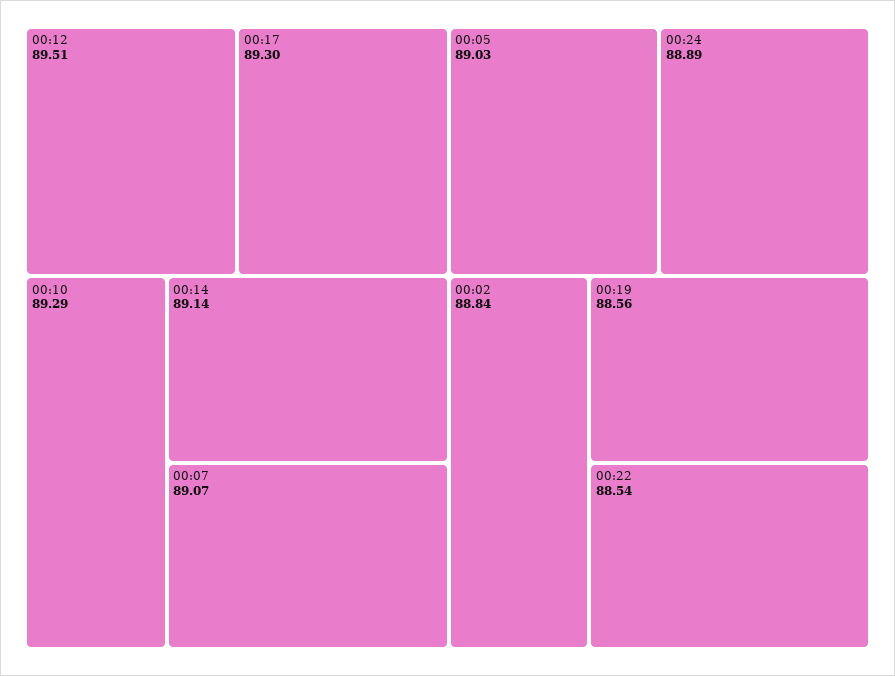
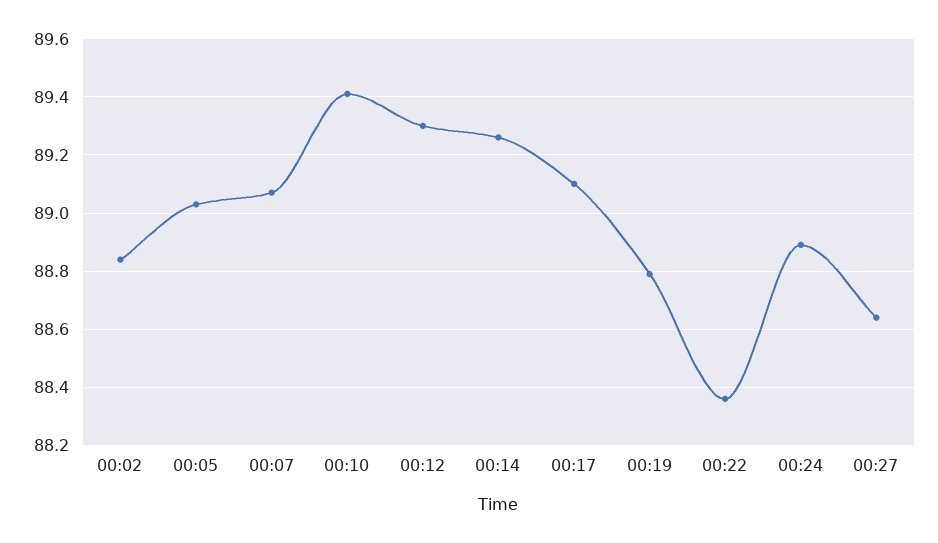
00:12: 89.51 -> 89.3
00:17: 89.3 -> 89.1
00:10: 89.29 -> 89.4
00:14: 89.14 -> 89.25
00:19: 88.56 -> 88.8
00:22: 88.54 -> 88.35
00:27: none -> 88.65

